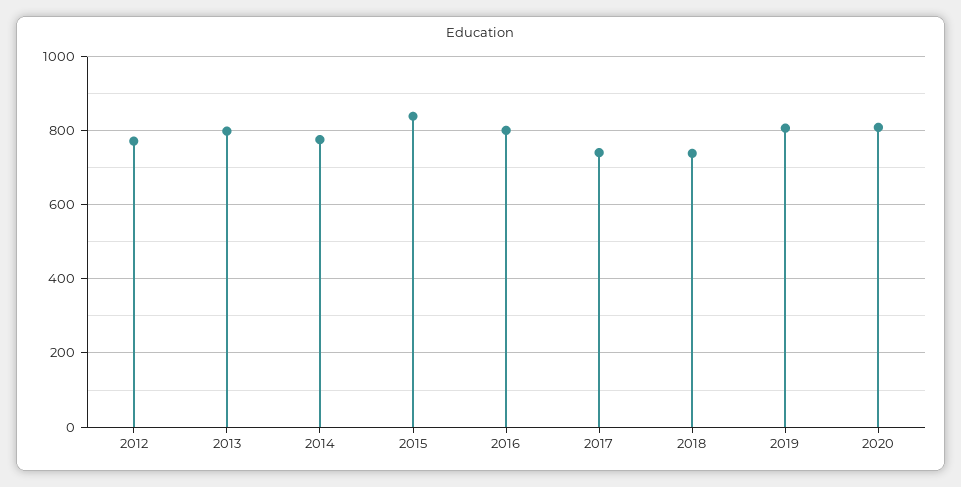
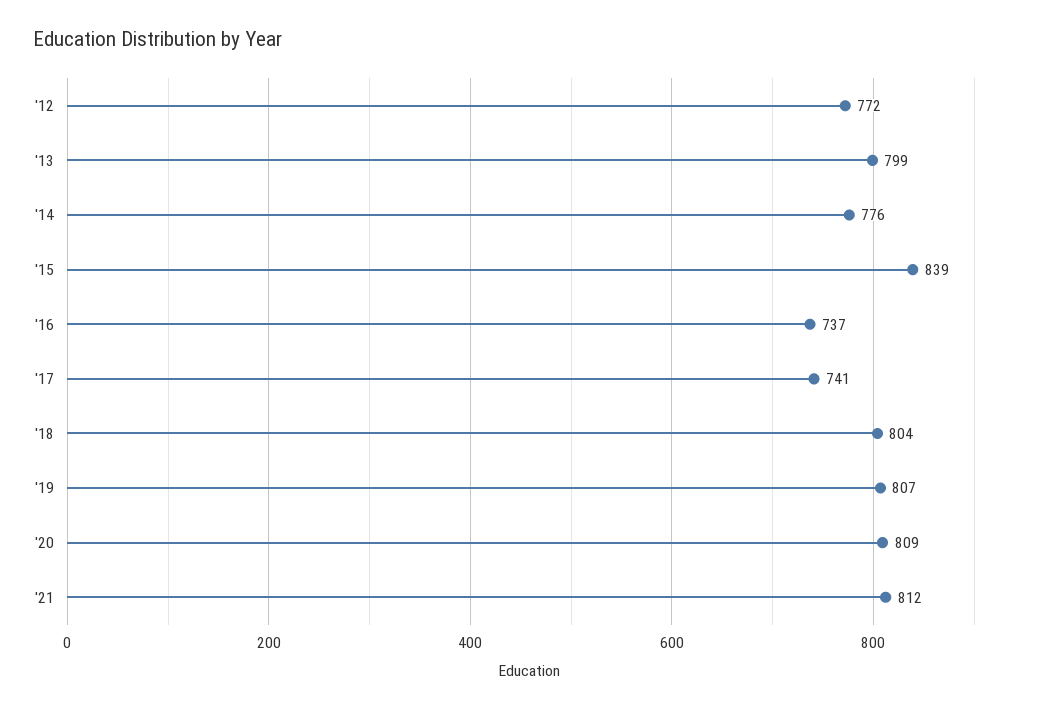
2016: 800 -> 737
2018: 740 -> 804
'21: none -> 812

